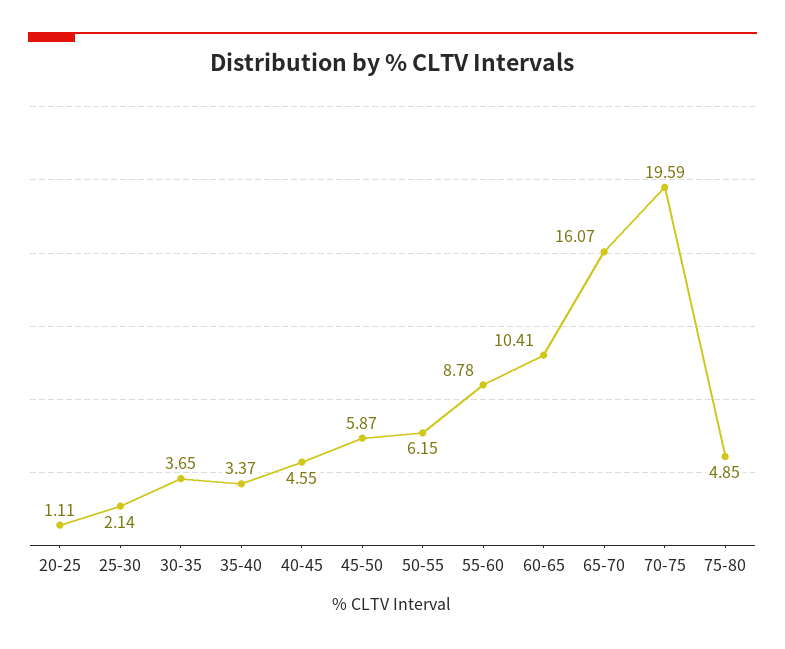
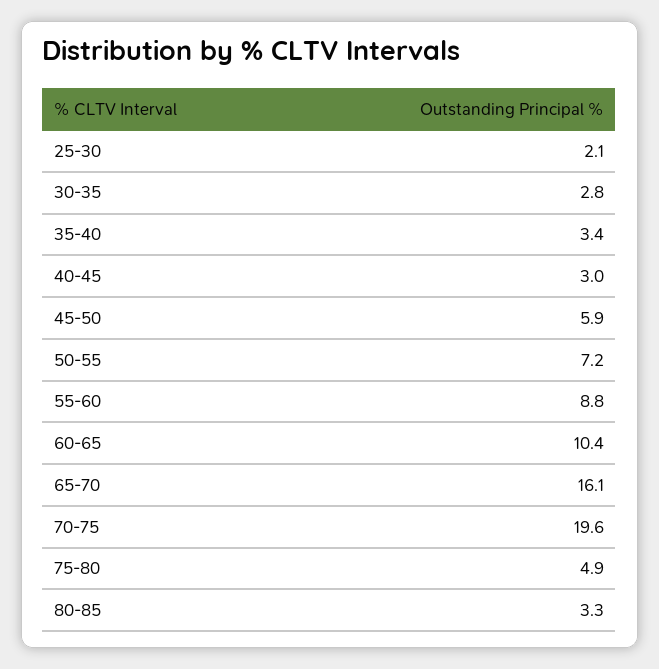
20-25: 1.11 -> none
30-35: 3.65 -> 2.8
40-45: 4.55 -> 3
50-55: 6.15 -> 7.2
80-85: none -> 3.3

